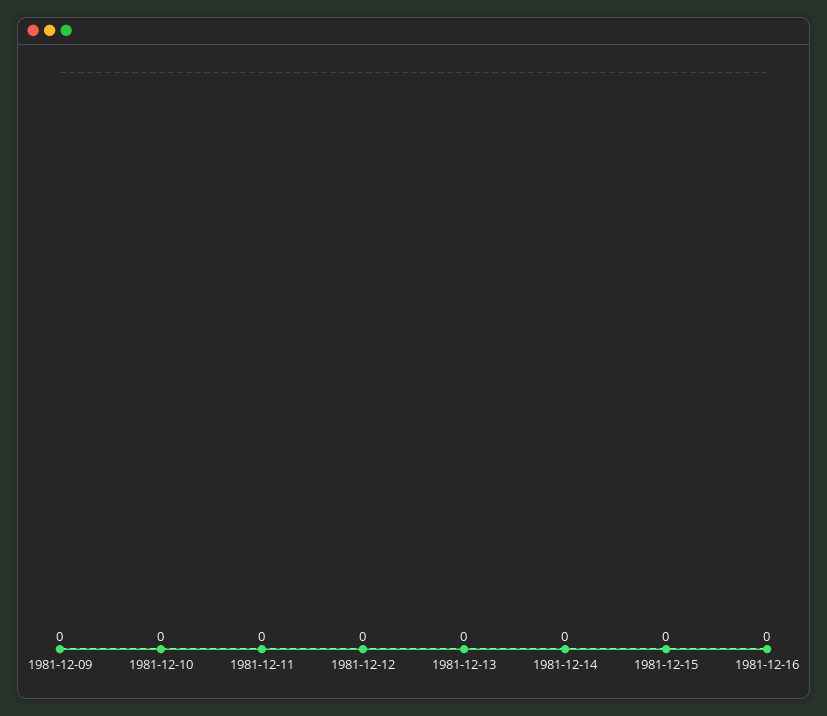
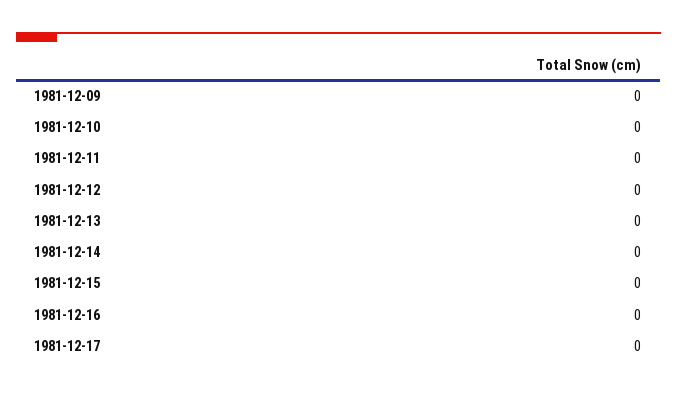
1981-12-17: none -> 0

